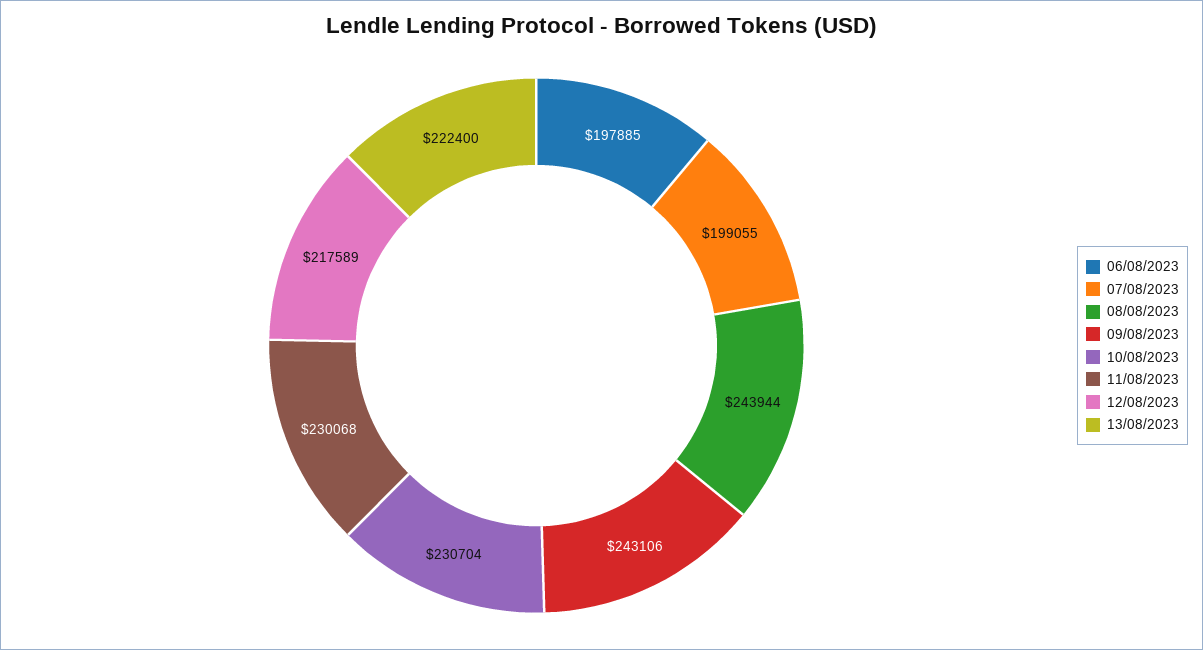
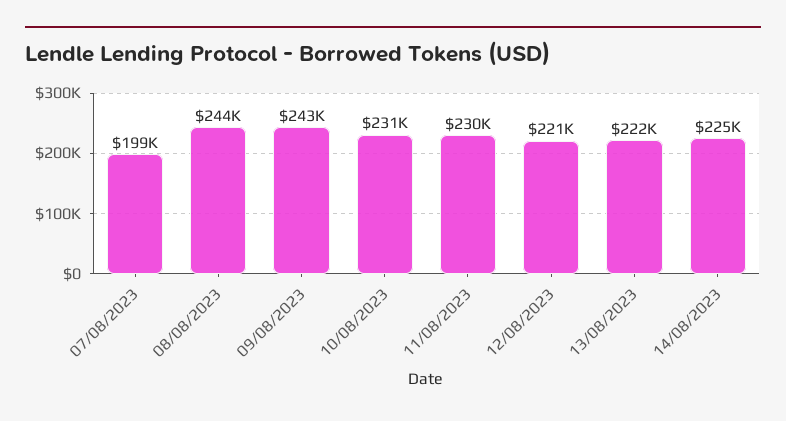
06/08/2023: 197885 -> none
12/08/2023: 217589 -> 221000
14/08/2023: none -> 225000

